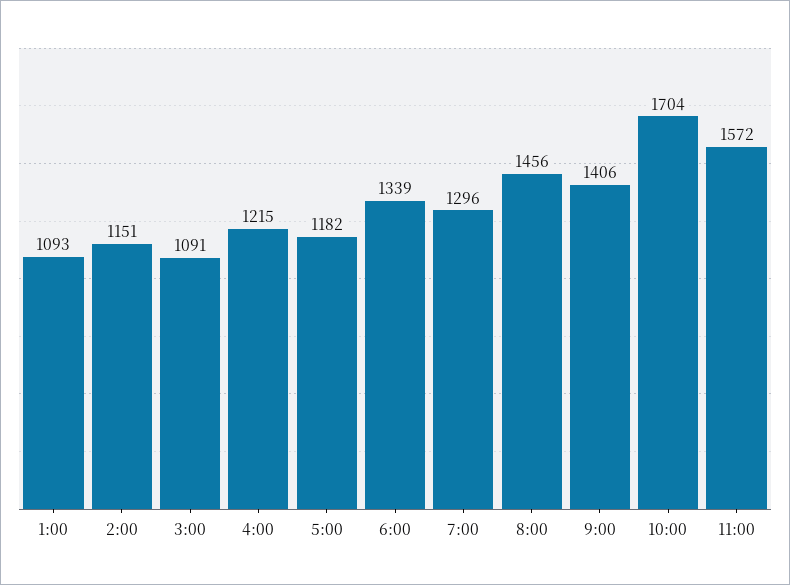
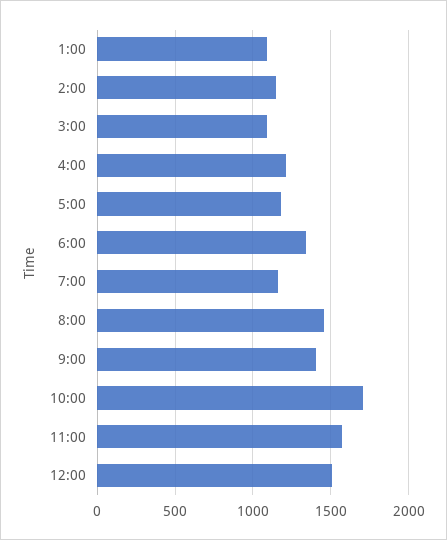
7:00: 1296 -> 1150
12:00: none -> 1500

